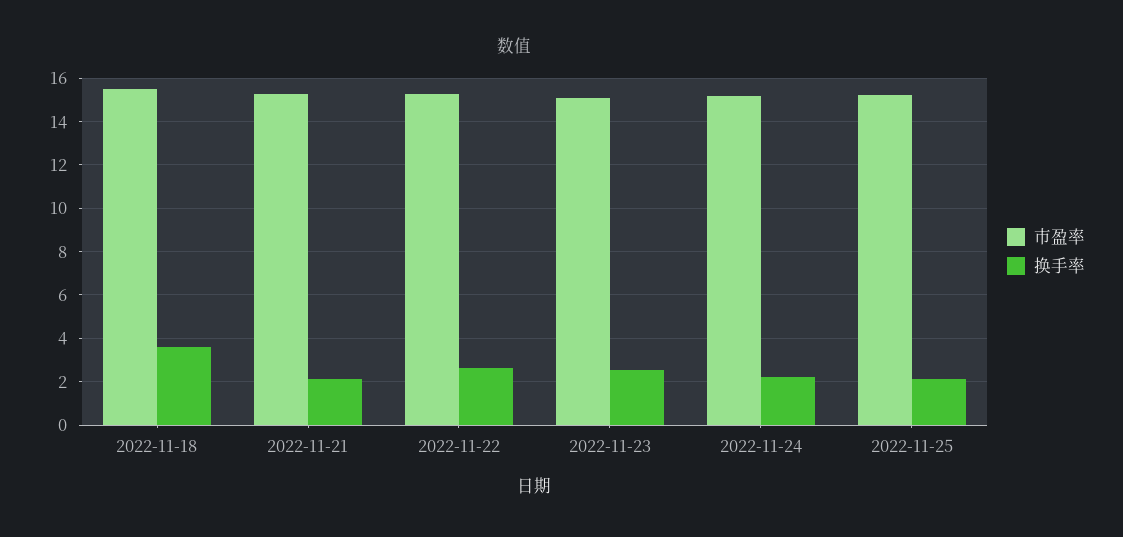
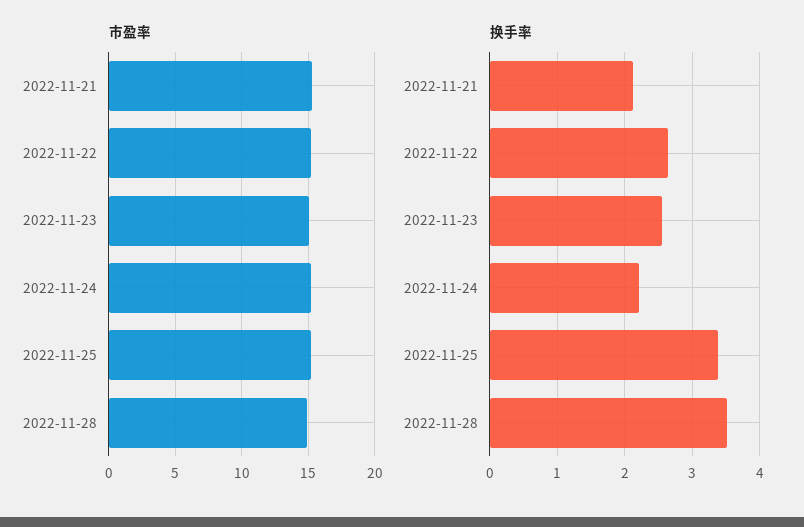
市盈率, 2022-11-18: 15.5 -> none
换手率, 2022-11-18: 3.5 -> none
换手率, 2022-11-25: 2 -> 3.4
市盈率, 2022-11-28: none -> 15
换手率, 2022-11-28: none -> 3.5

